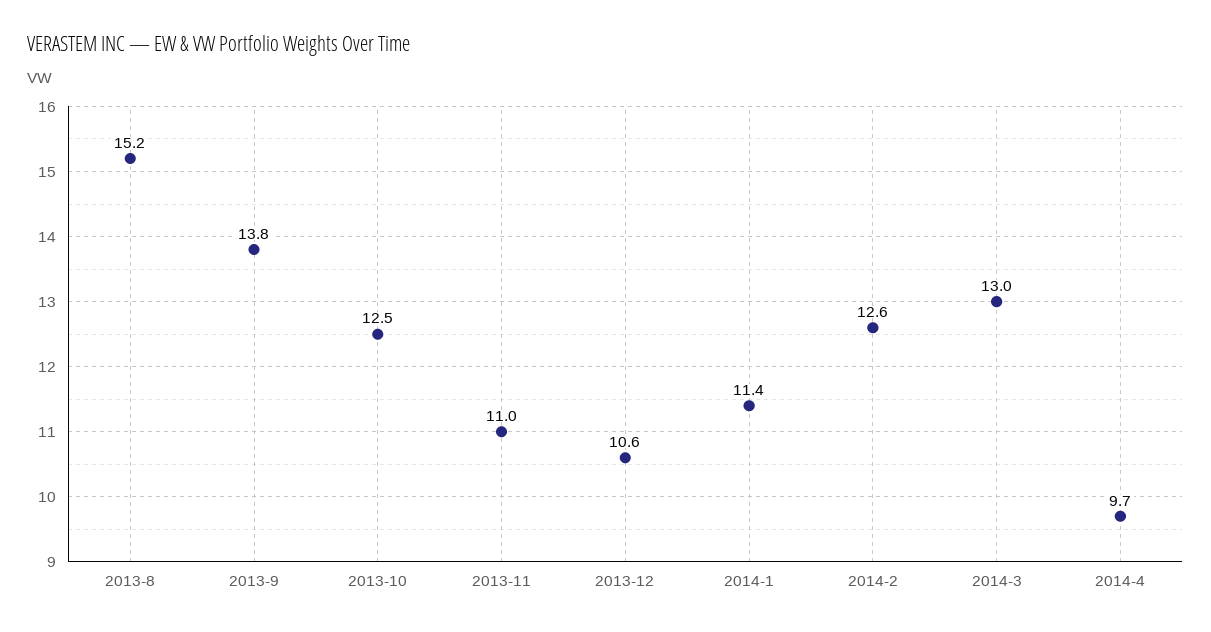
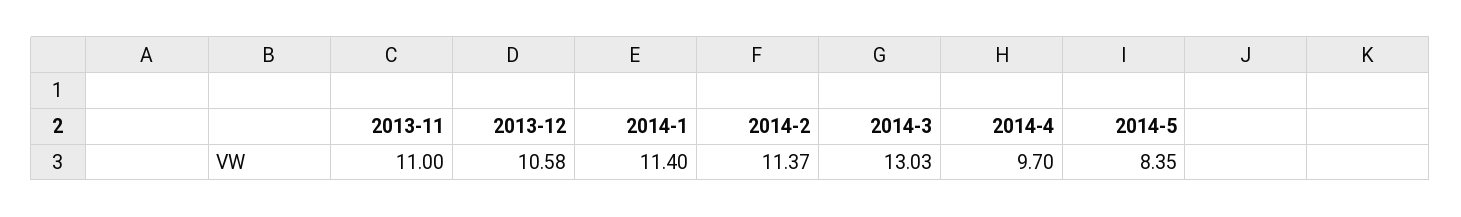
2013-8: 15.2 -> none
2013-9: 13.8 -> none
2013-10: 12.5 -> none
2014-2: 12.6 -> 11.37
2014-5: none -> 8.35

